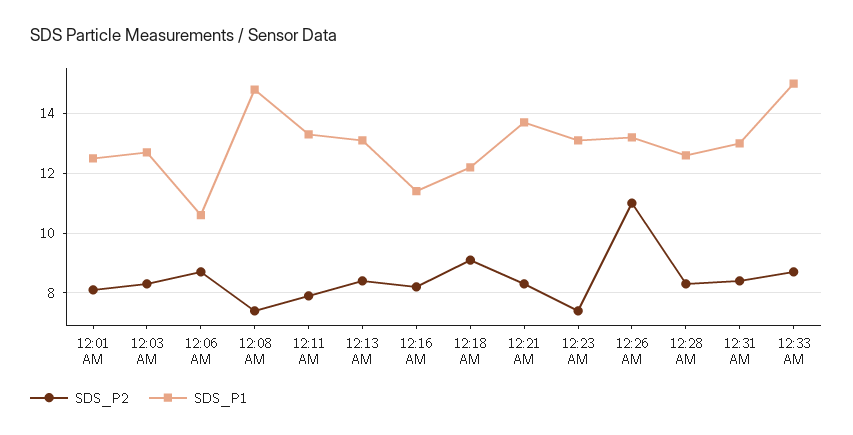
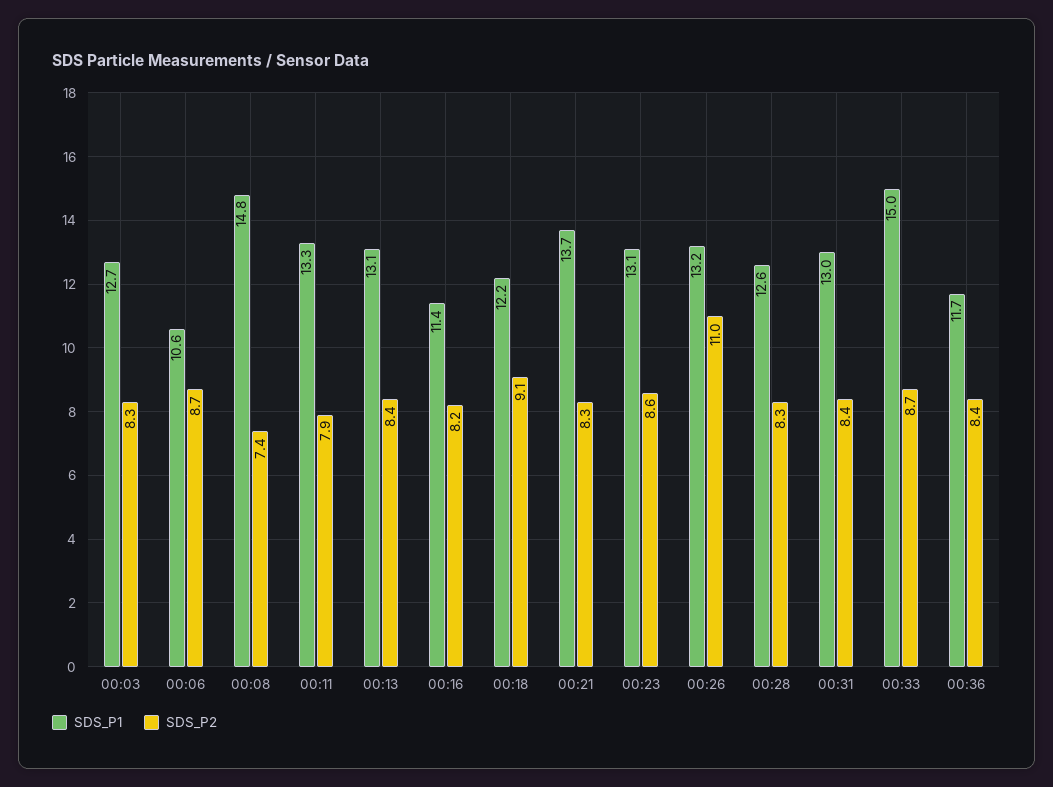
SDS_P2, 12:01 AM: 8 -> none
SDS_P1, 12:01 AM: 12.5 -> none
SDS_P2, 12:23 AM: 7.5 -> 8.6
SDS_P1, 00:36: none -> 11.7
SDS_P2, 00:36: none -> 8.4

